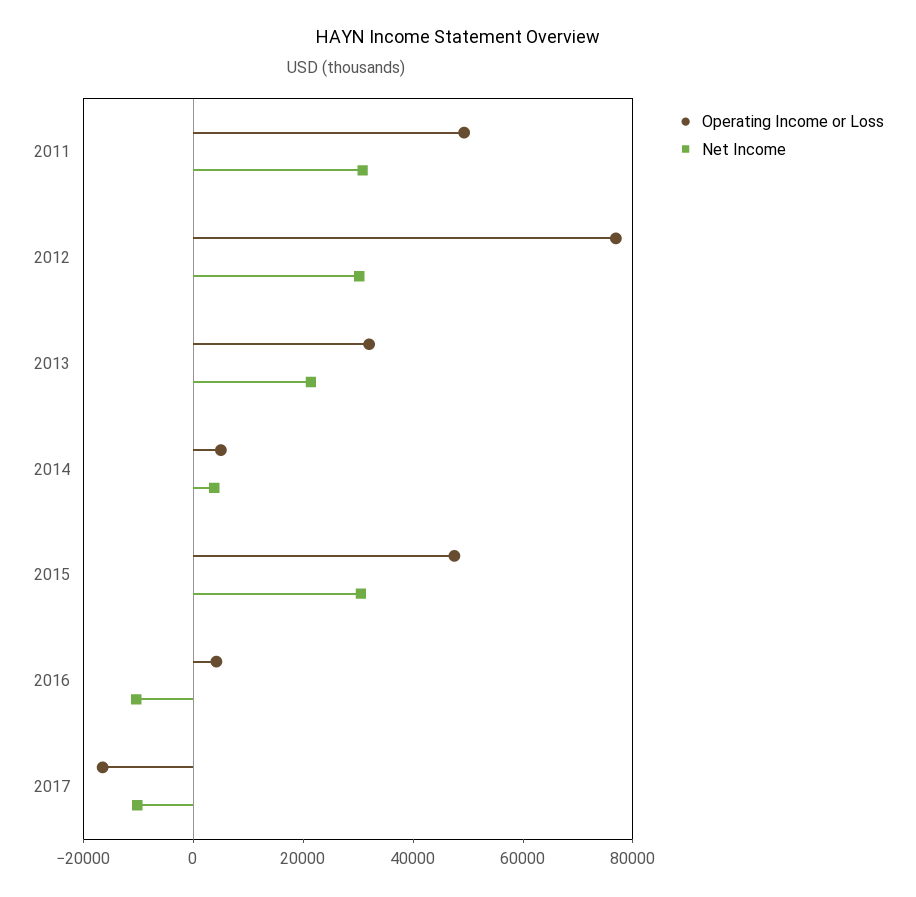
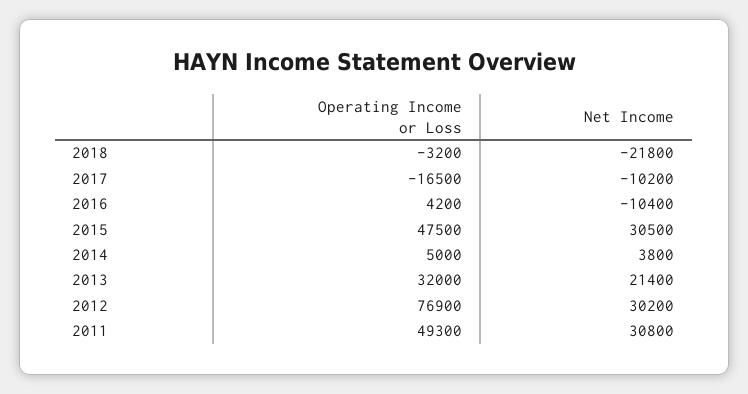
Operating Income or Loss, 2018: none -> -3200
Net Income, 2018: none -> -21800

